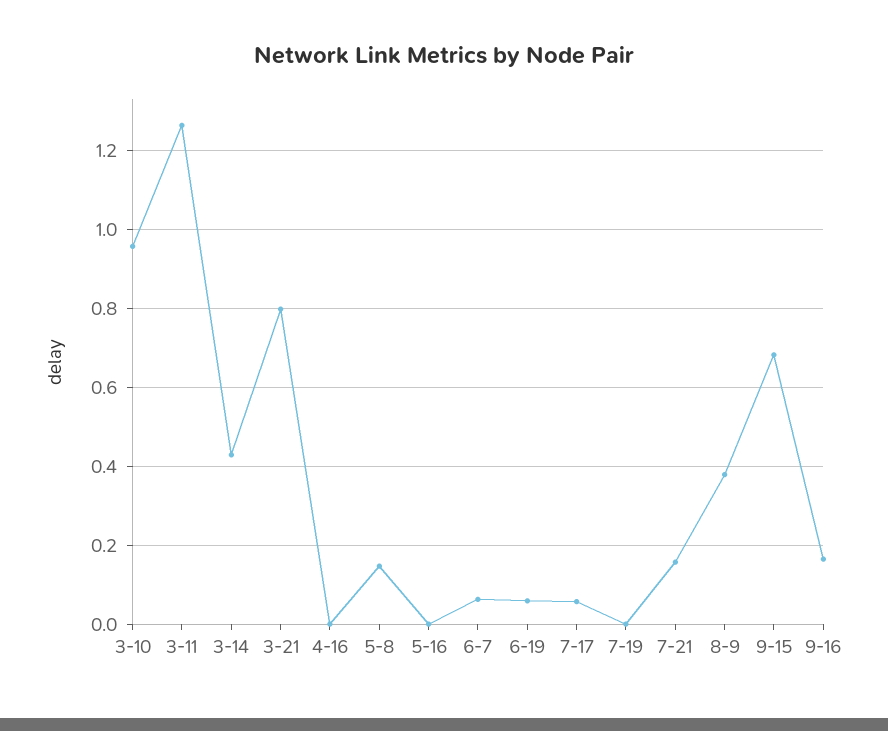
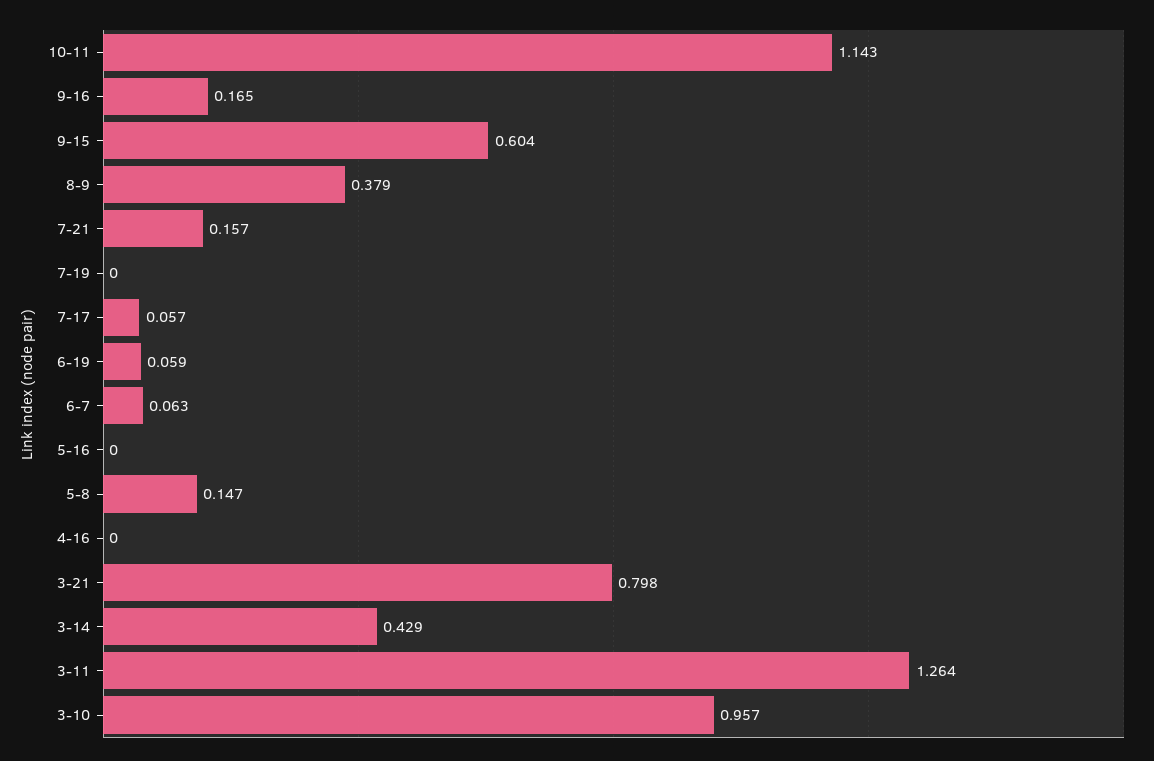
9-15: 0.68 -> 0.604
10-11: none -> 1.143

